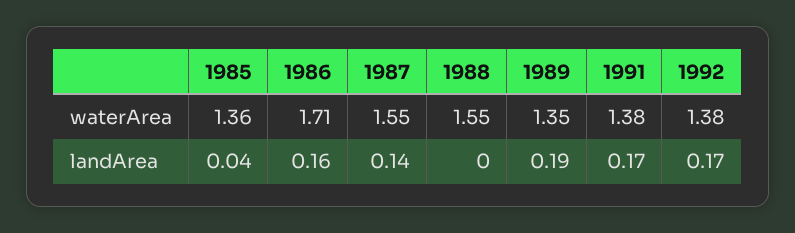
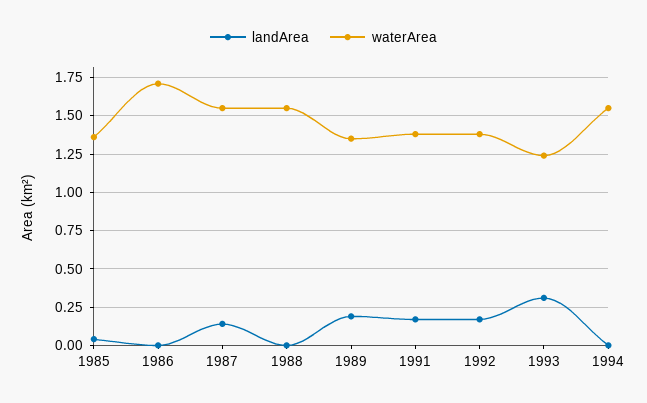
landArea, 1986: 0.16 -> 0
landArea, 1993: none -> 0.3
waterArea, 1993: none -> 1.25
landArea, 1994: none -> 0
waterArea, 1994: none -> 1.55

